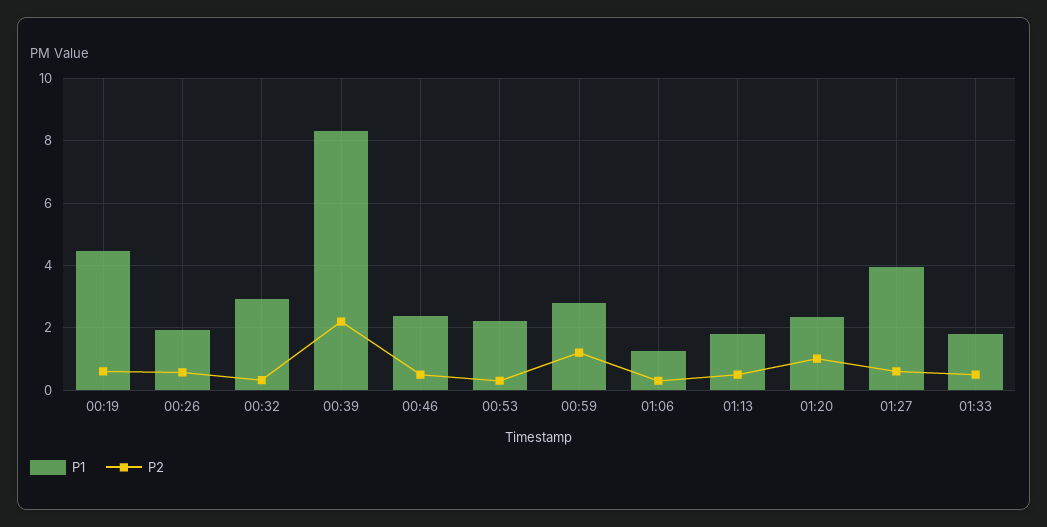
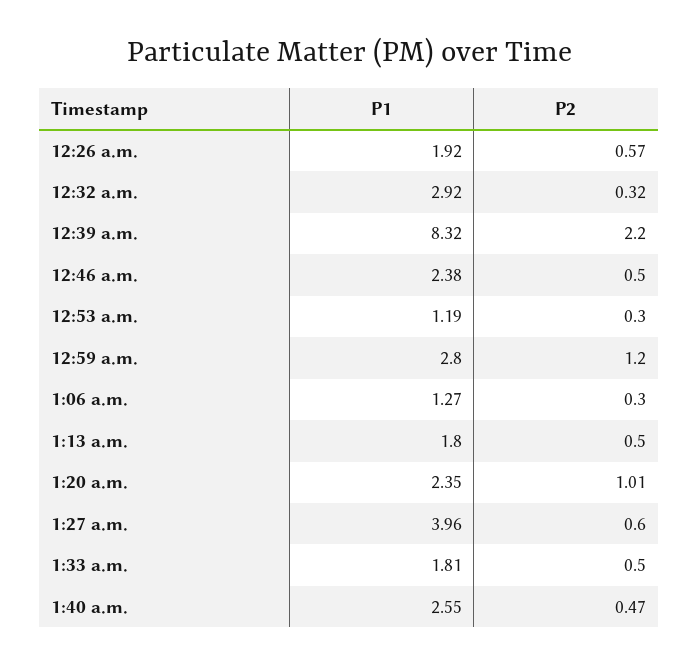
P1, 00:19: 4.4 -> none
P2, 00:19: 0.6 -> none
P1, 00:53: 2.2 -> 1.19
P1, 1:40 a.m.: none -> 2.55
P2, 1:40 a.m.: none -> 0.47

